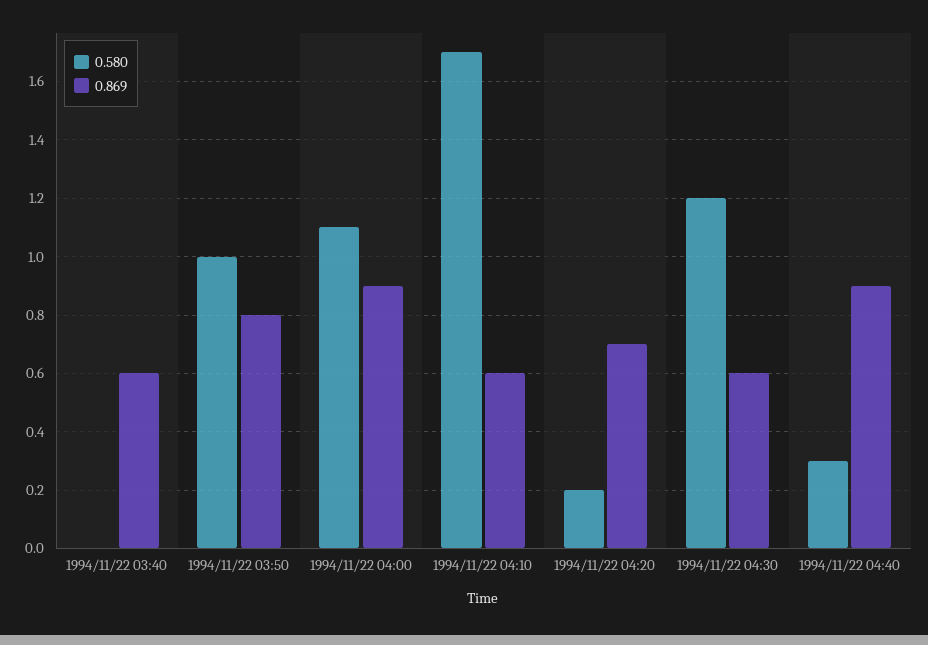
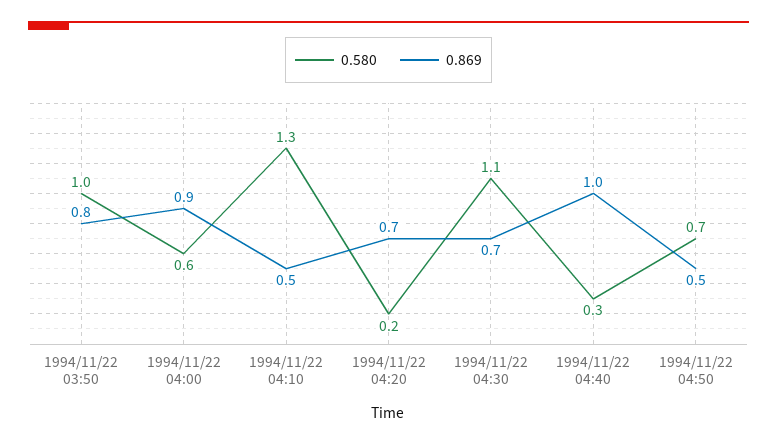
0.580, 1994/11/22 03:40: 0 -> none
0.869, 1994/11/22 03:40: 0.6 -> none
0.580, 1994/11/22 04:00: 1.1 -> 0.6
0.580, 1994/11/22 04:10: 1.7 -> 1.3
0.869, 1994/11/22 04:10: 0.6 -> 0.5
0.580, 1994/11/22 04:30: 1.2 -> 1.1
0.869, 1994/11/22 04:30: 0.6 -> 0.7
0.869, 1994/11/22 04:40: 0.9 -> 1
0.580, 1994/11/22 04:50: none -> 0.7
0.869, 1994/11/22 04:50: none -> 0.5

